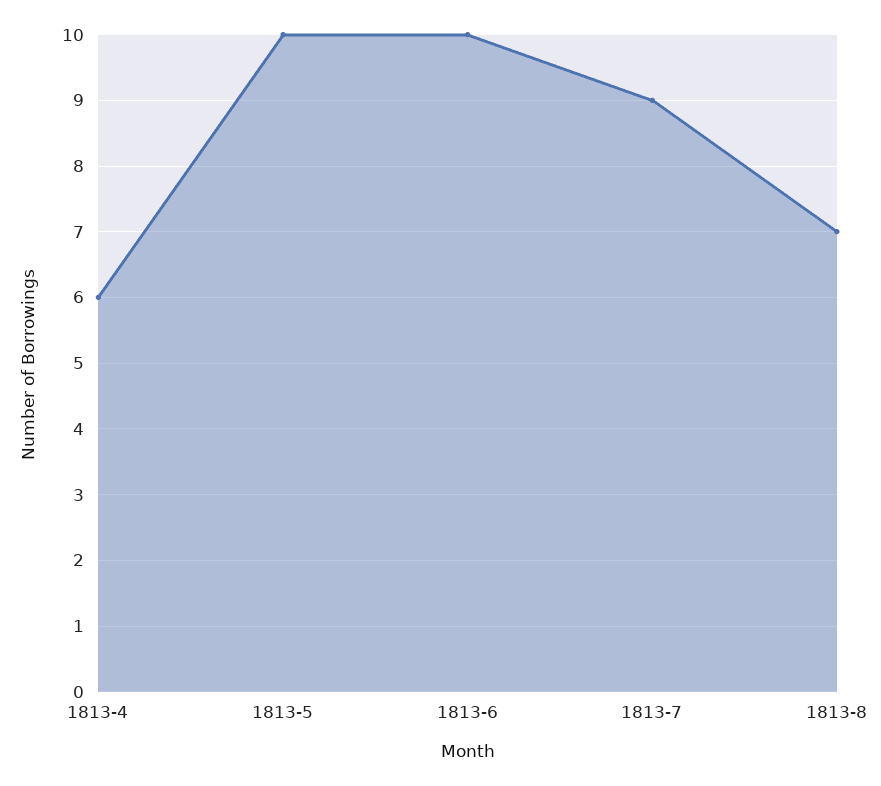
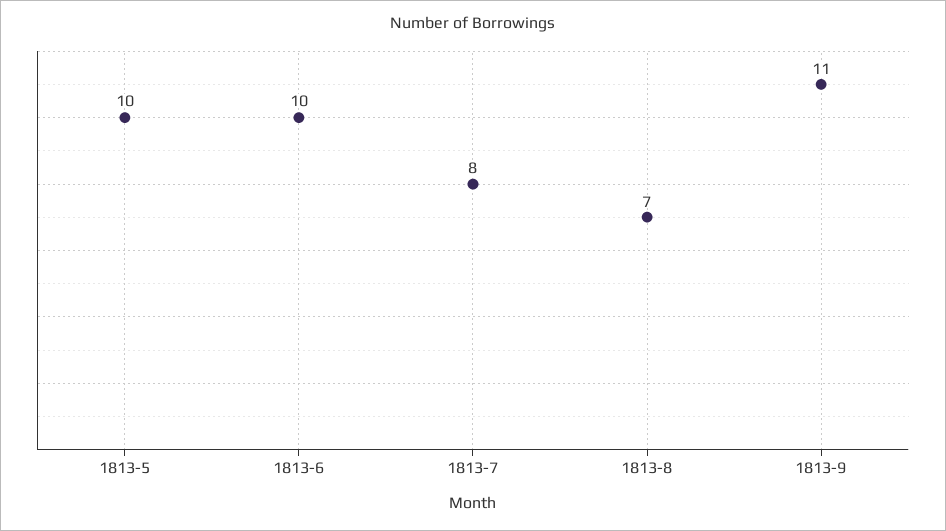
1813-4: 6 -> none
1813-7: 9 -> 8
1813-9: none -> 11

